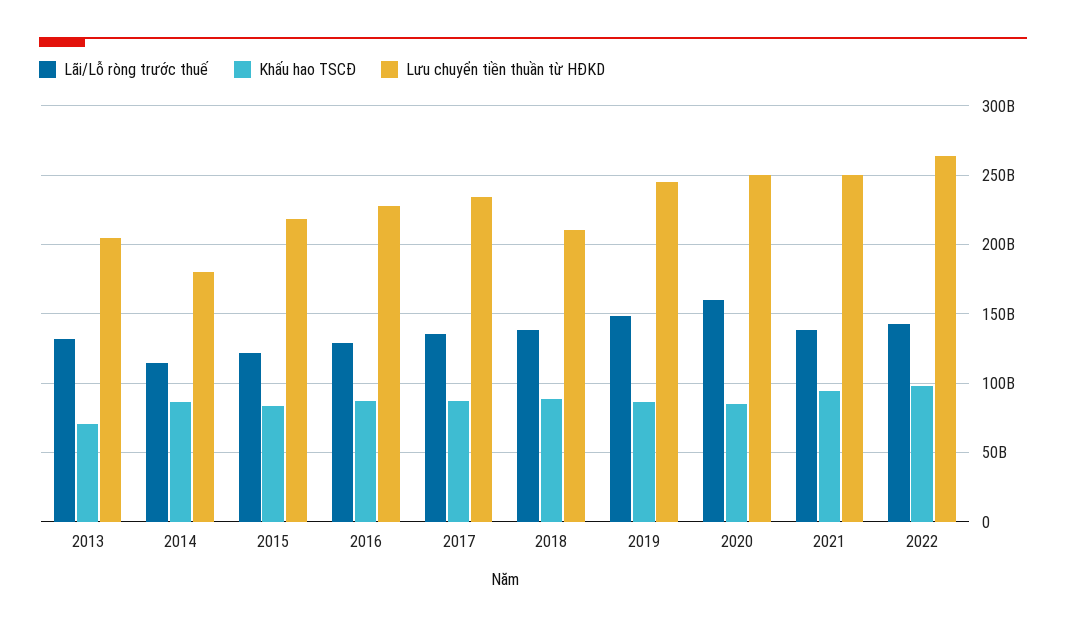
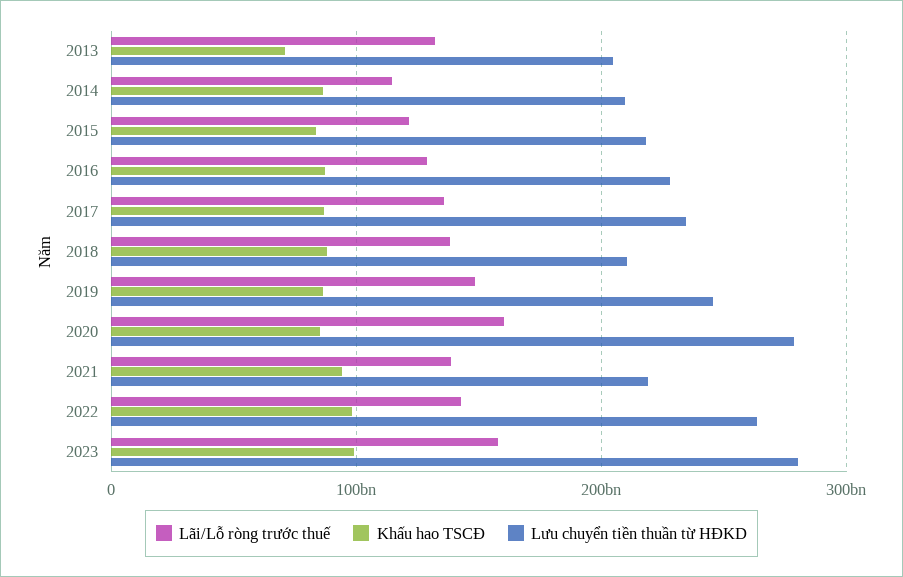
Lưu chuyển tiền thuần từ HĐKD, 2014: 180000000000 -> 210000000000
Lưu chuyển tiền thuần từ HĐKD, 2020: 250000000000 -> 280000000000
Lưu chuyển tiền thuần từ HĐKD, 2021: 250000000000 -> 220000000000
Lãi/Lỗ ròng trước thuế, 2023: none -> 160000000000
Khấu hao TSCĐ, 2023: none -> 100000000000
Lưu chuyển tiền thuần từ HĐKD, 2023: none -> 280000000000

